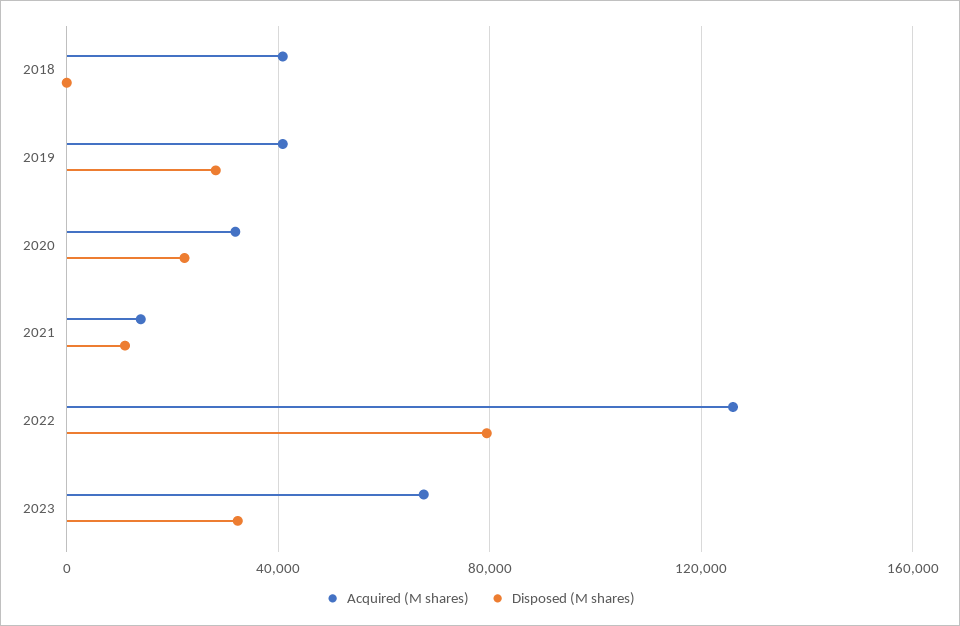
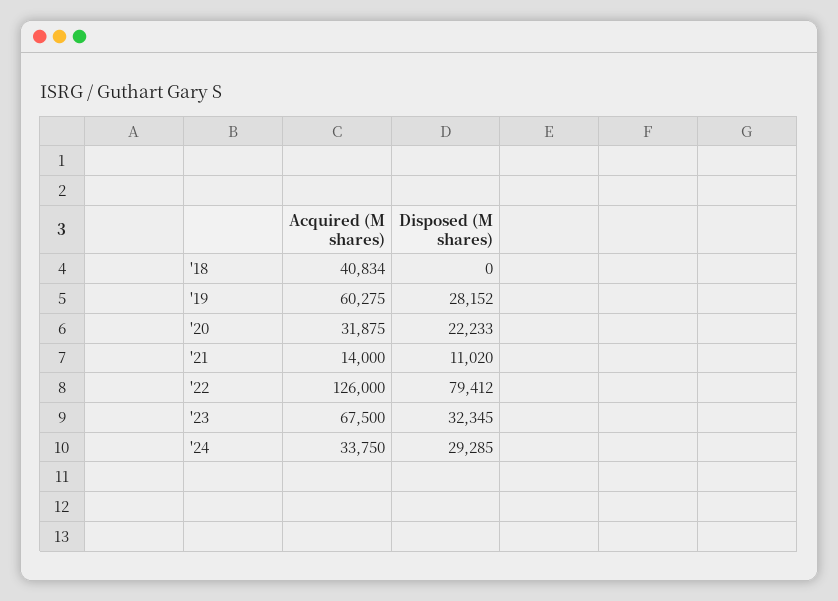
Acquired (M shares), 2019: 40000 -> 60275
Acquired (M shares), '24: none -> 33750
Disposed (M shares), '24: none -> 29285

